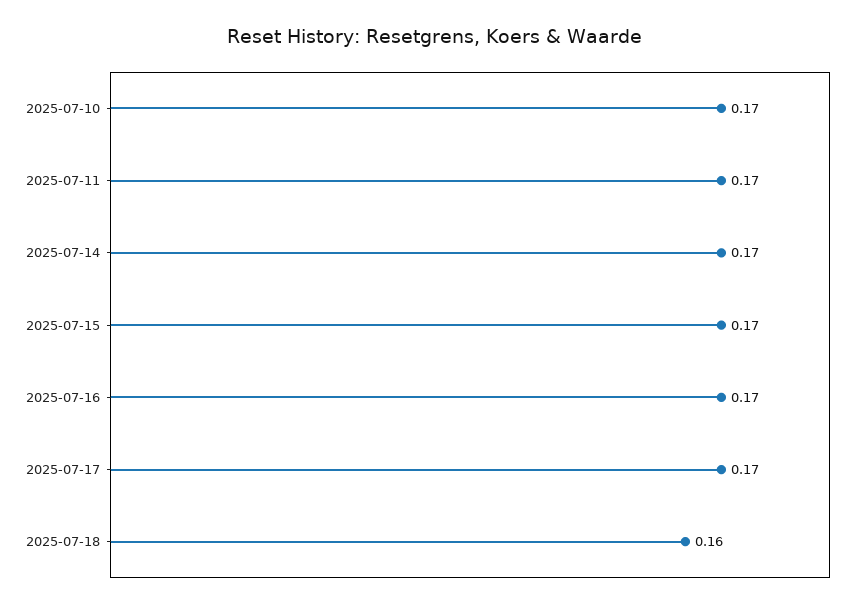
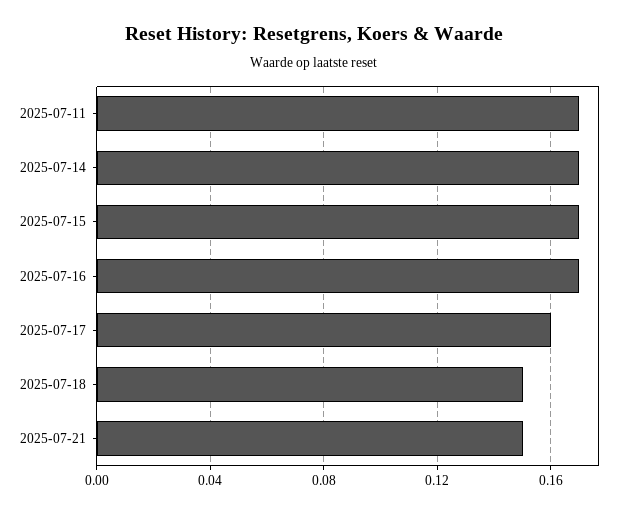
2025-07-10: 0.17 -> none
2025-07-17: 0.17 -> 0.16
2025-07-18: 0.16 -> 0.15
2025-07-21: none -> 0.15

